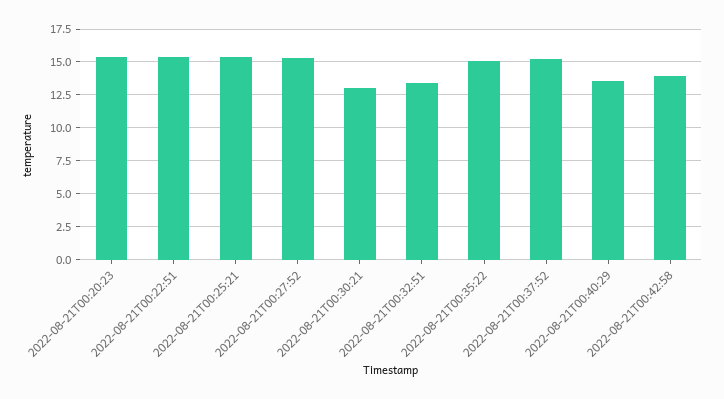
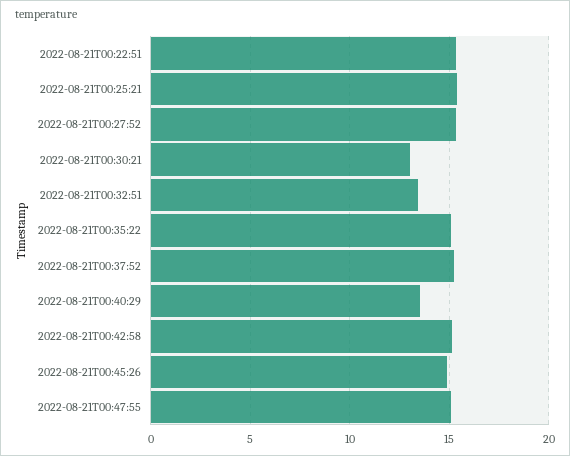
2022-08-21T00:20:23: 15.5 -> none
2022-08-21T00:42:58: 14 -> 15
2022-08-21T00:45:26: none -> 15
2022-08-21T00:47:55: none -> 15

